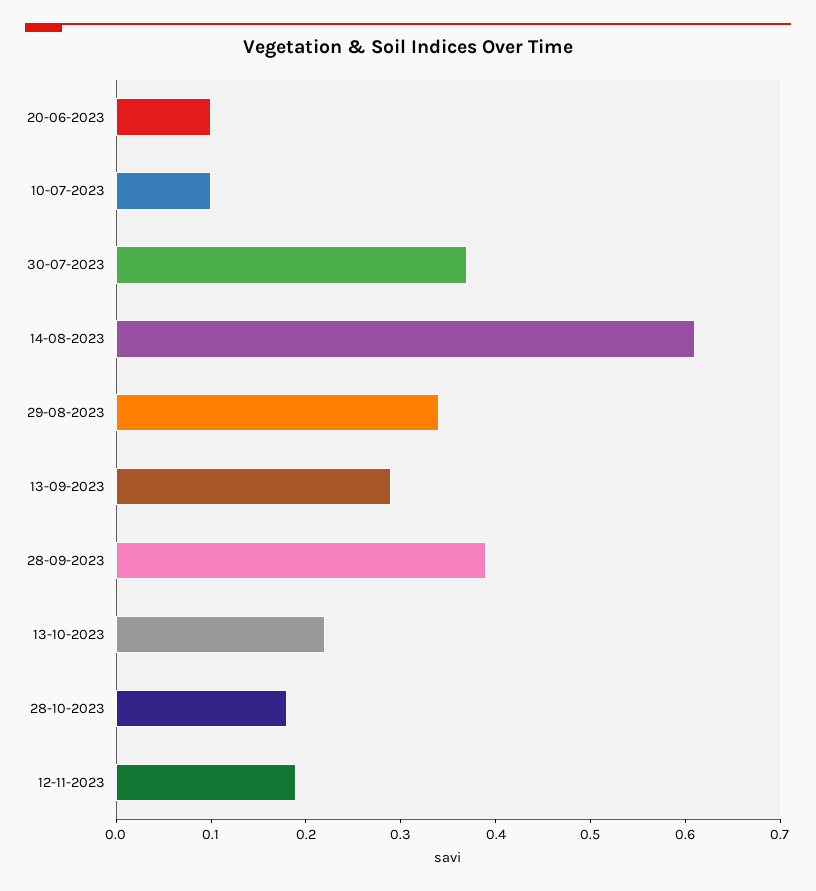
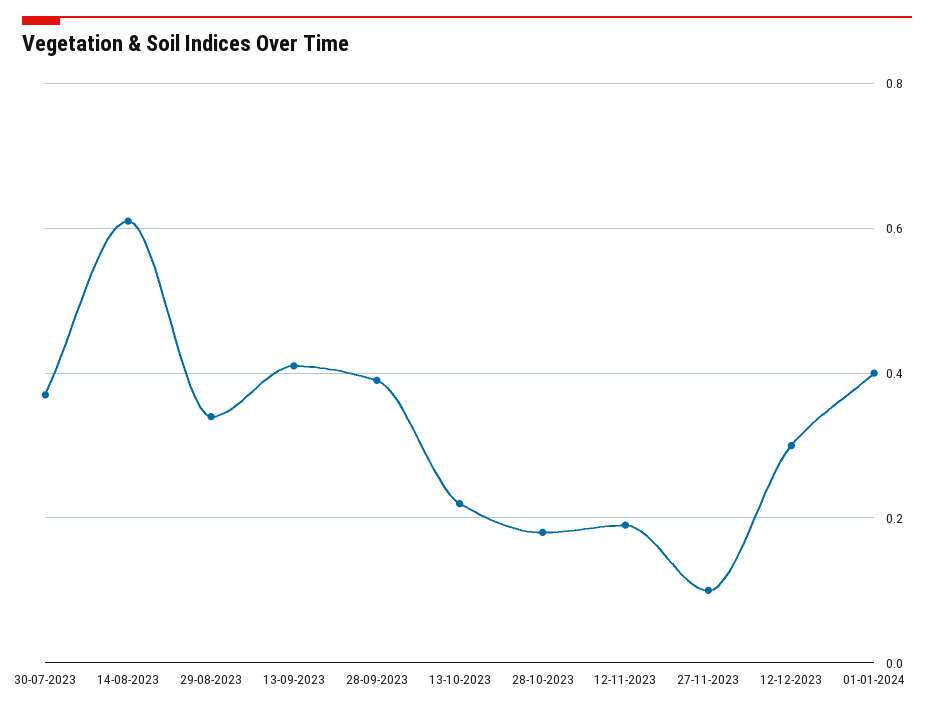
20-06-2023: 0.1 -> none
10-07-2023: 0.1 -> none
13-09-2023: 0.29 -> 0.4
27-11-2023: none -> 0.1
12-12-2023: none -> 0.3
01-01-2024: none -> 0.4

